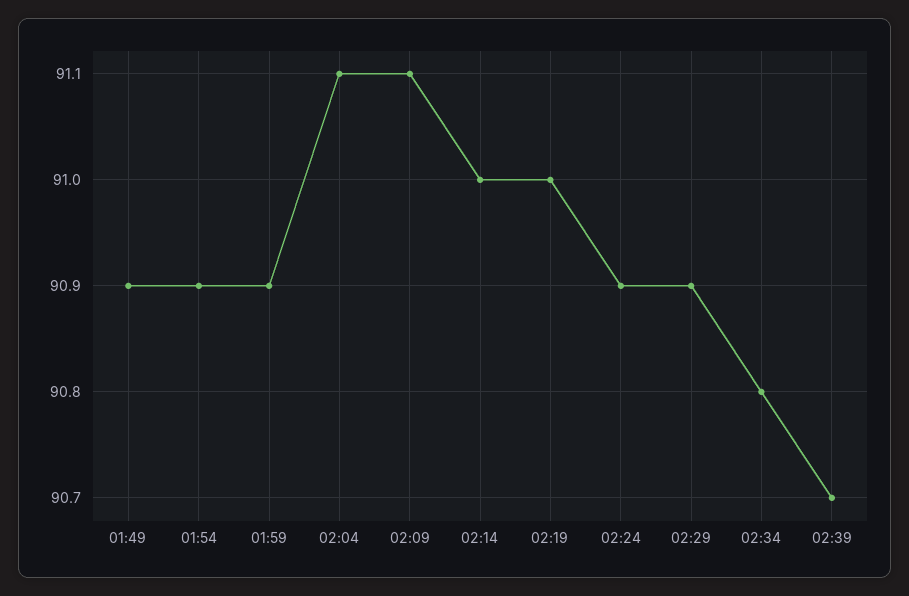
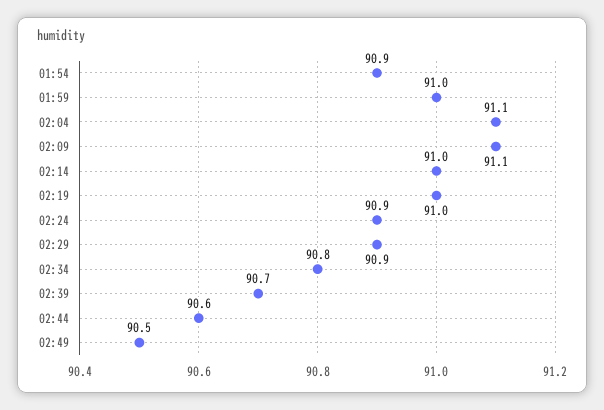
01:49: 90.9 -> none
01:59: 90.9 -> 91
02:44: none -> 90.6
02:49: none -> 90.5

